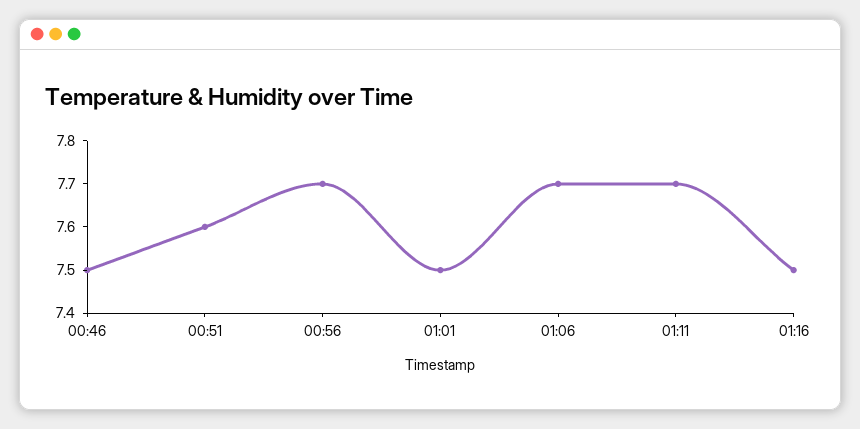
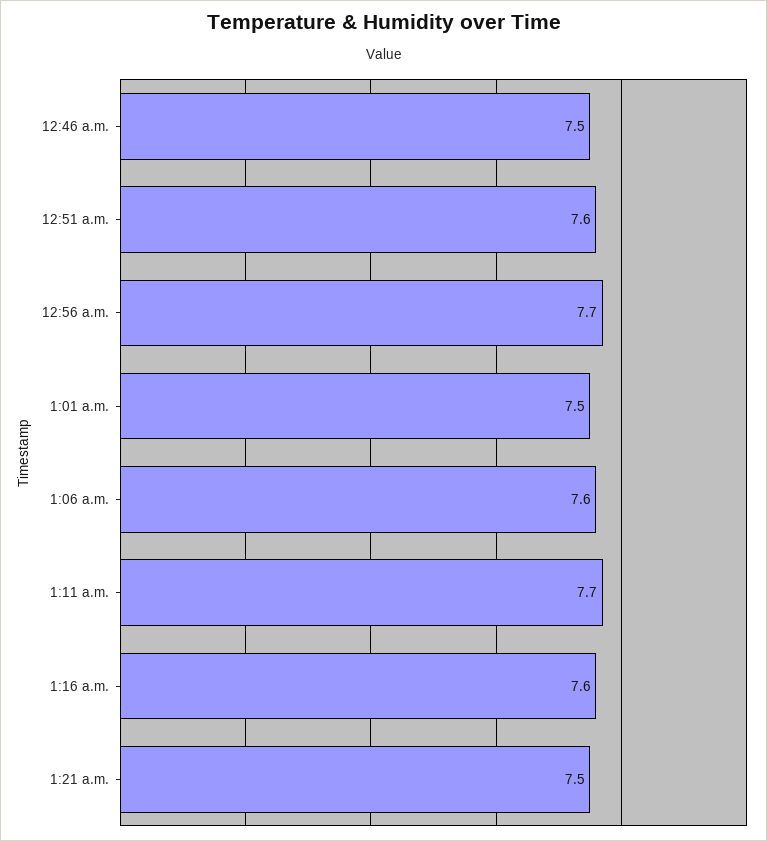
01:06: 7.7 -> 7.6
01:16: 7.5 -> 7.6
1:21 a.m.: none -> 7.5

